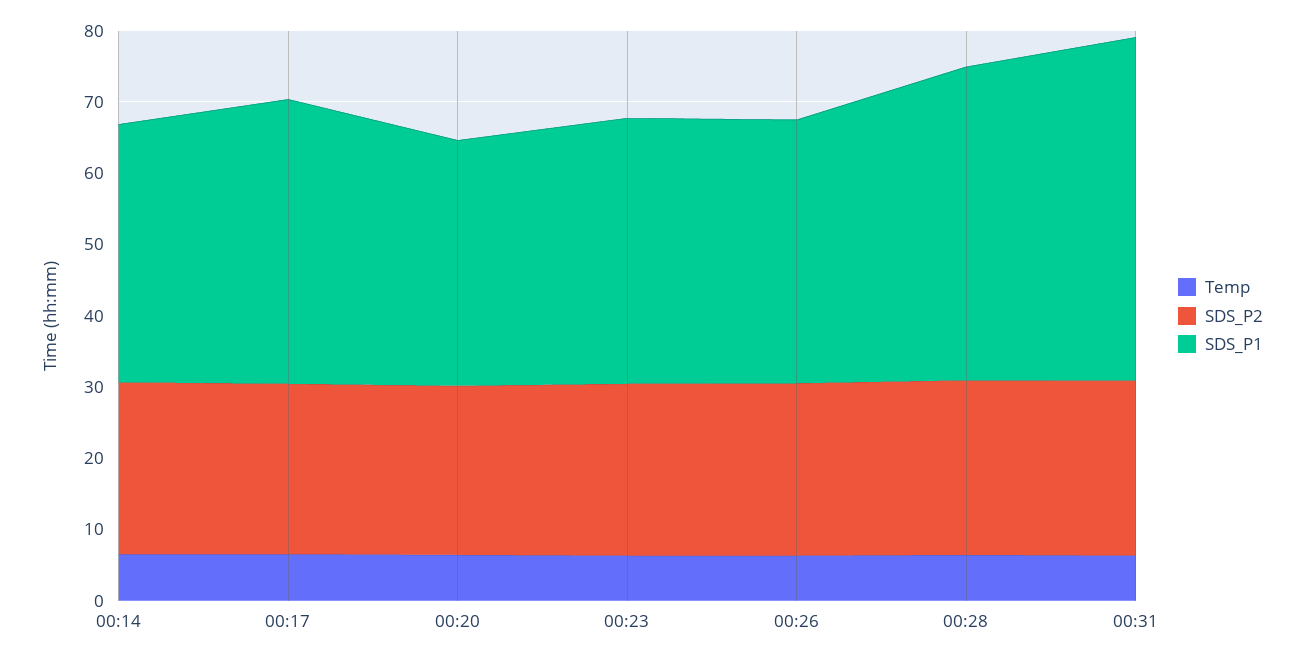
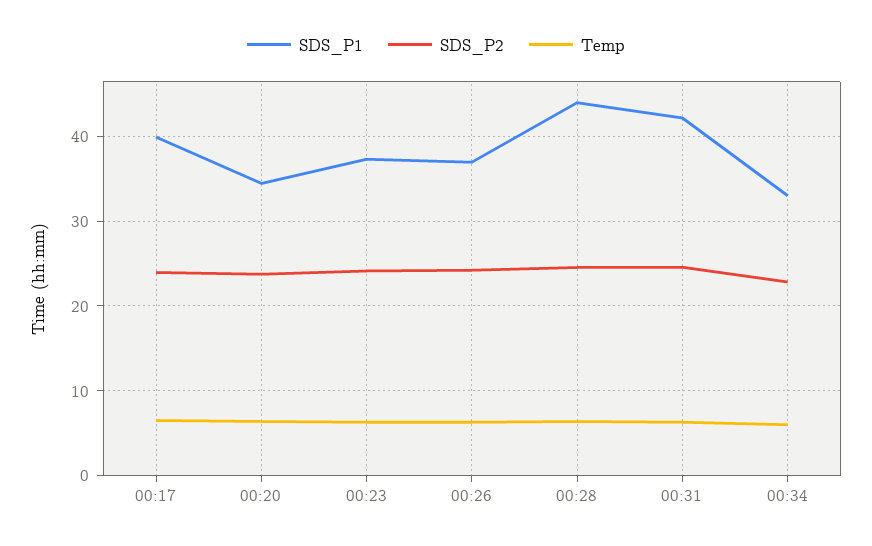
Temp, 00:14: 6 -> none
SDS_P2, 00:14: 24 -> none
SDS_P1, 00:14: 36 -> none
SDS_P1, 00:31: 48 -> 42
SDS_P1, 00:34: none -> 33
SDS_P2, 00:34: none -> 23
Temp, 00:34: none -> 6

